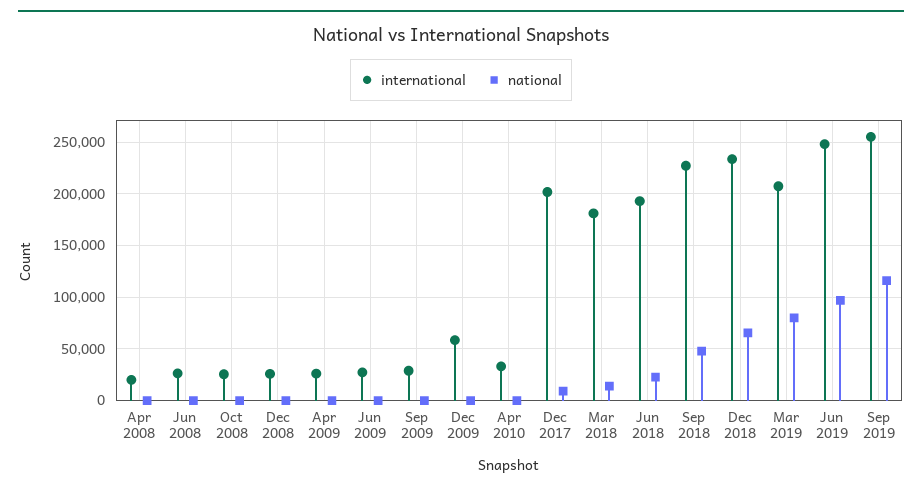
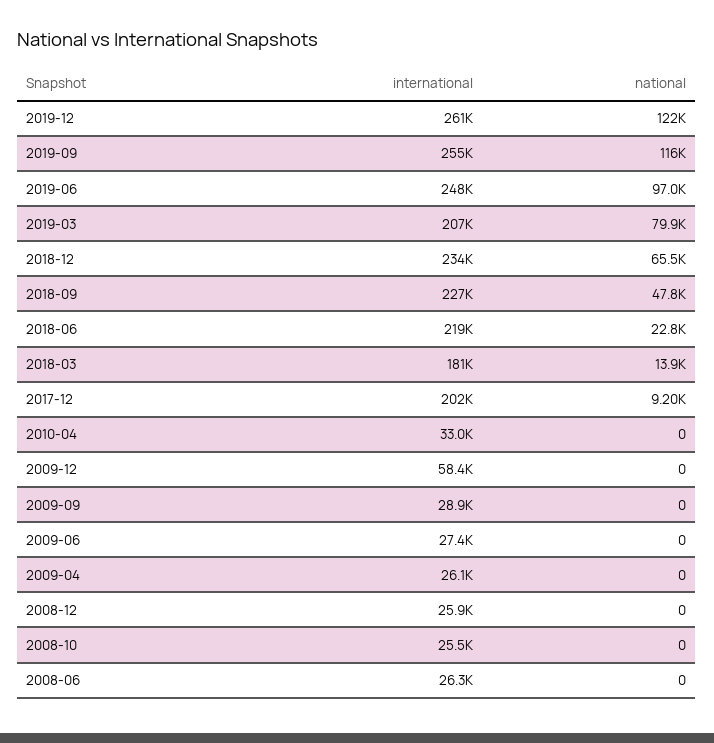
international, Apr 2008: 20000 -> none
national, Apr 2008: 0 -> none
international, Jun 2018: 190000 -> 219000
international, 2019-12: none -> 261000
national, 2019-12: none -> 122000

